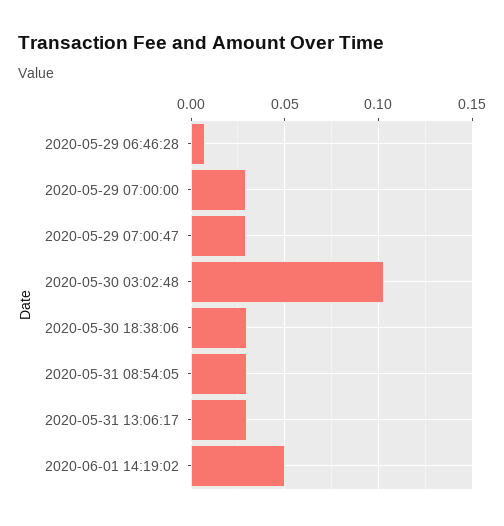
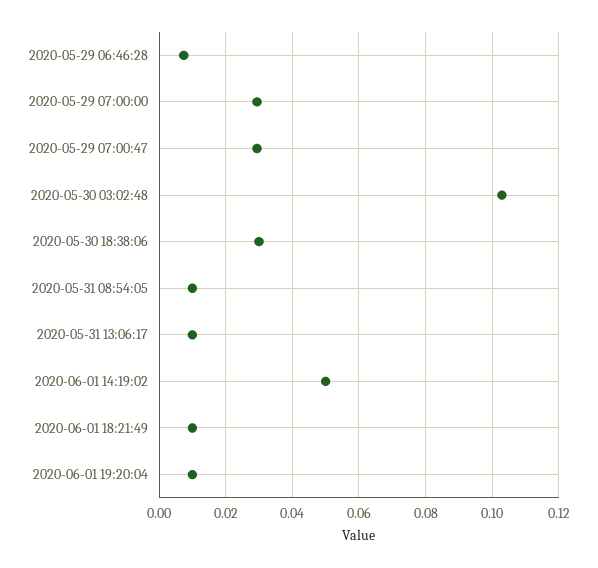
2020-05-31 08:54:05: 0.03 -> 0.01
2020-05-31 13:06:17: 0.03 -> 0.01
2020-06-01 18:21:49: none -> 0.01
2020-06-01 19:20:04: none -> 0.01

